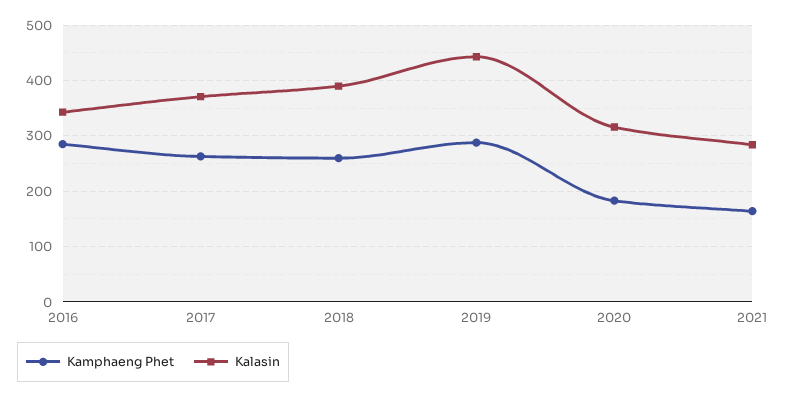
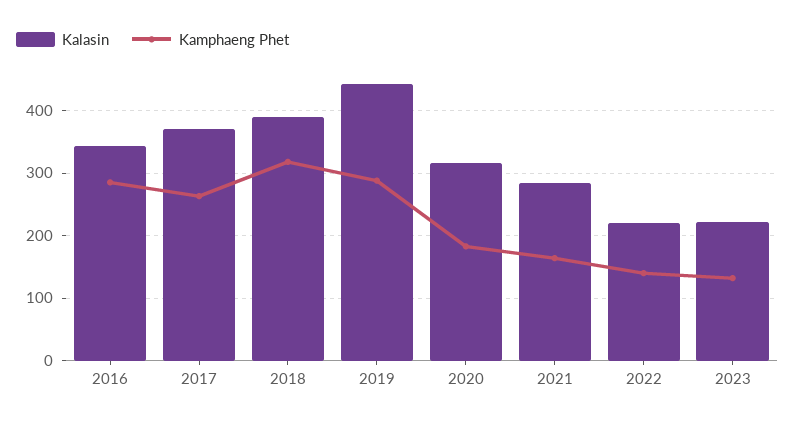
Kamphaeng Phet, 2018: 260 -> 320
Kalasin, 2022: none -> 220
Kamphaeng Phet, 2022: none -> 140
Kalasin, 2023: none -> 220
Kamphaeng Phet, 2023: none -> 130

